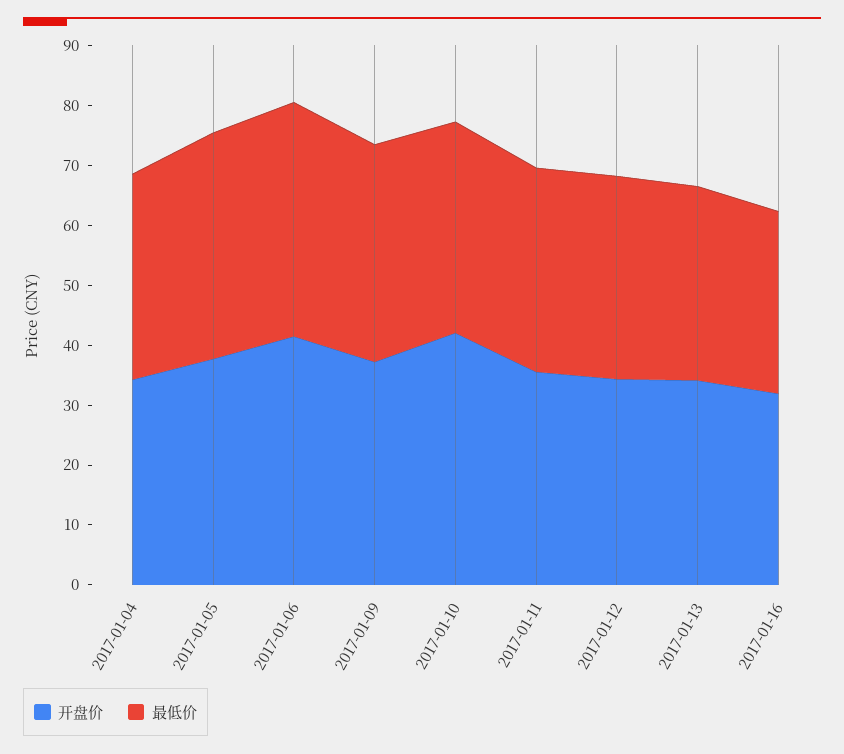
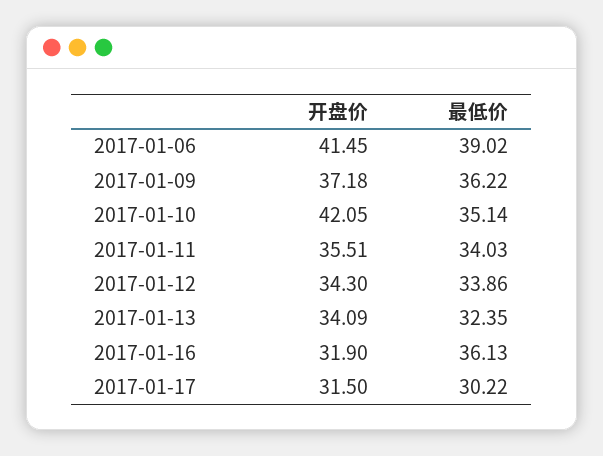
开盘价, 2017-01-04: 34 -> none
最低价, 2017-01-04: 34 -> none
开盘价, 2017-01-05: 38 -> none
最低价, 2017-01-05: 38 -> none
最低价, 2017-01-16: 30 -> 36.13
开盘价, 2017-01-17: none -> 31.5
最低价, 2017-01-17: none -> 30.22

